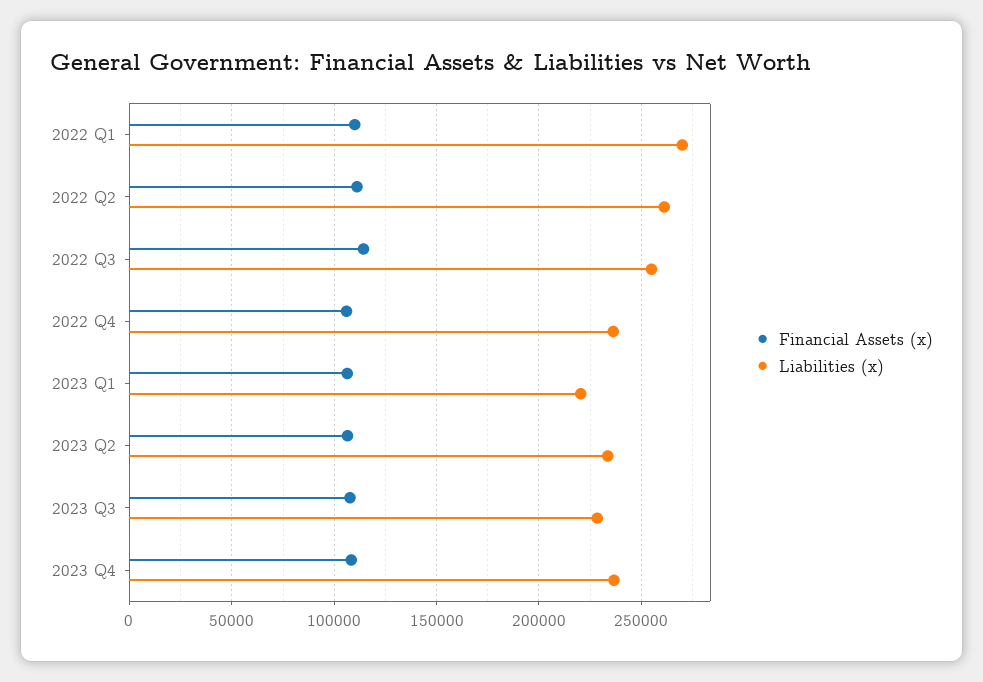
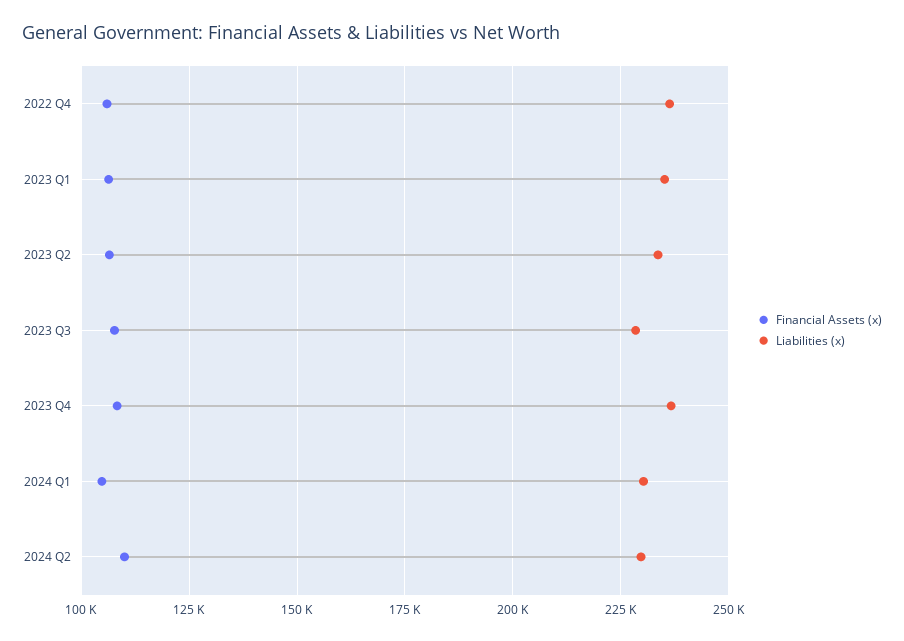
Financial Assets (x), 2022 Q1: 110000 -> none
Liabilities (x), 2022 Q1: 270000 -> none
Financial Assets (x), 2022 Q2: 110000 -> none
Liabilities (x), 2022 Q2: 260000 -> none
Financial Assets (x), 2022 Q3: 115000 -> none
Liabilities (x), 2022 Q3: 255000 -> none
Liabilities (x), 2023 Q1: 220000 -> 235000
Financial Assets (x), 2024 Q1: none -> 105000
Liabilities (x), 2024 Q1: none -> 230000
Financial Assets (x), 2024 Q2: none -> 110000
Liabilities (x), 2024 Q2: none -> 230000

